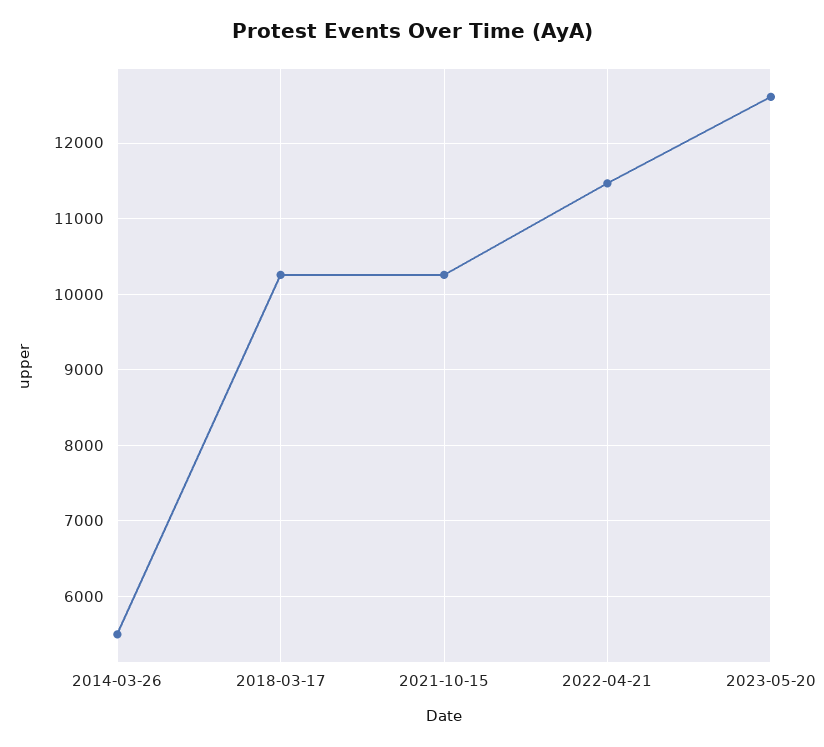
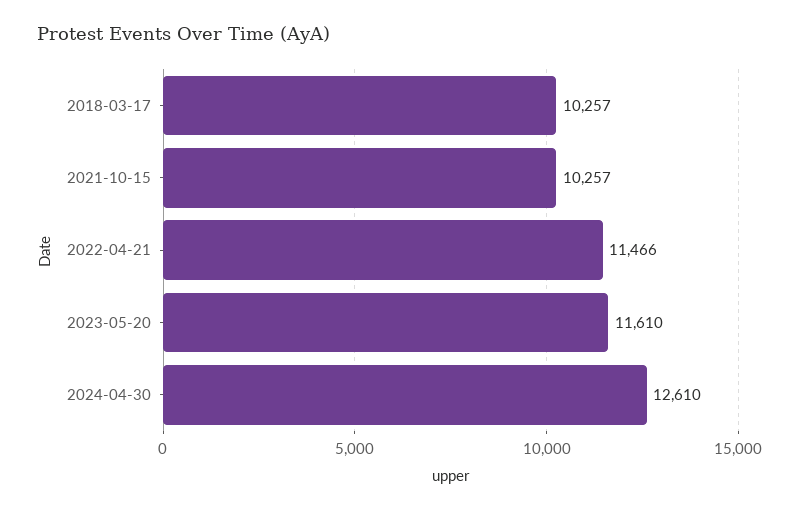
2014-03-26: 5500 -> none
2023-05-20: 12600 -> 11610
2024-04-30: none -> 12610

